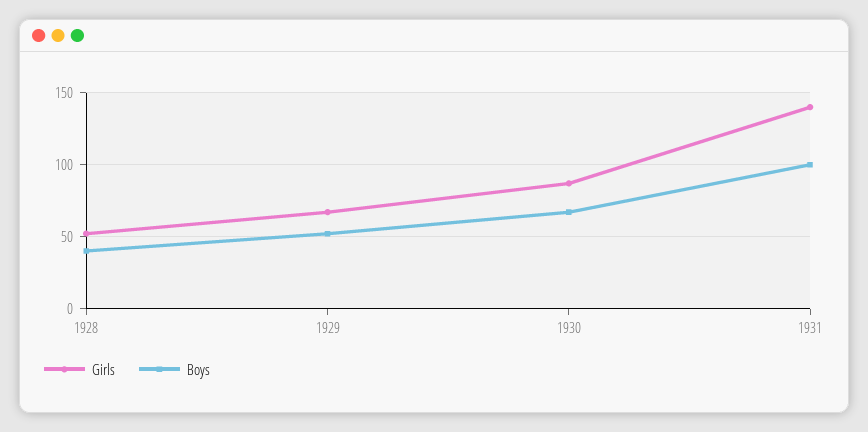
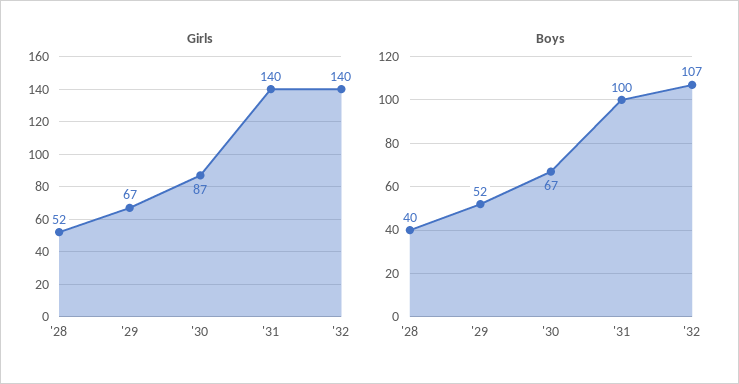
Girls, '32: none -> 140
Boys, '32: none -> 107

